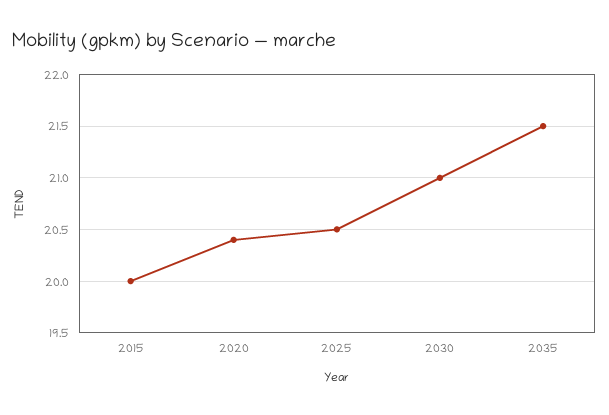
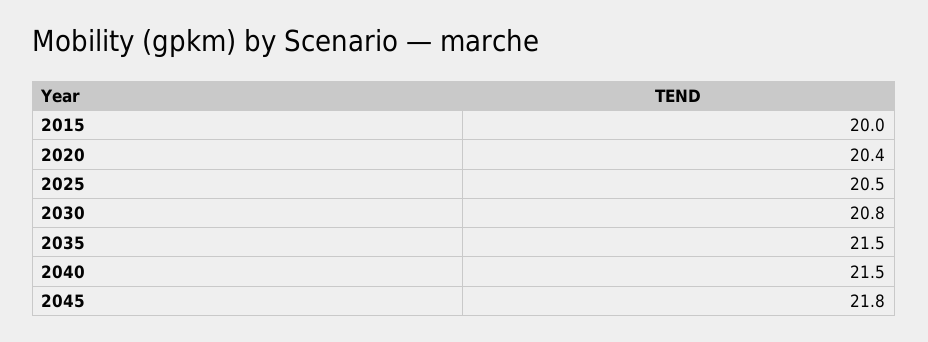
2030: 21 -> 20.8
2040: none -> 21.5
2045: none -> 21.8

